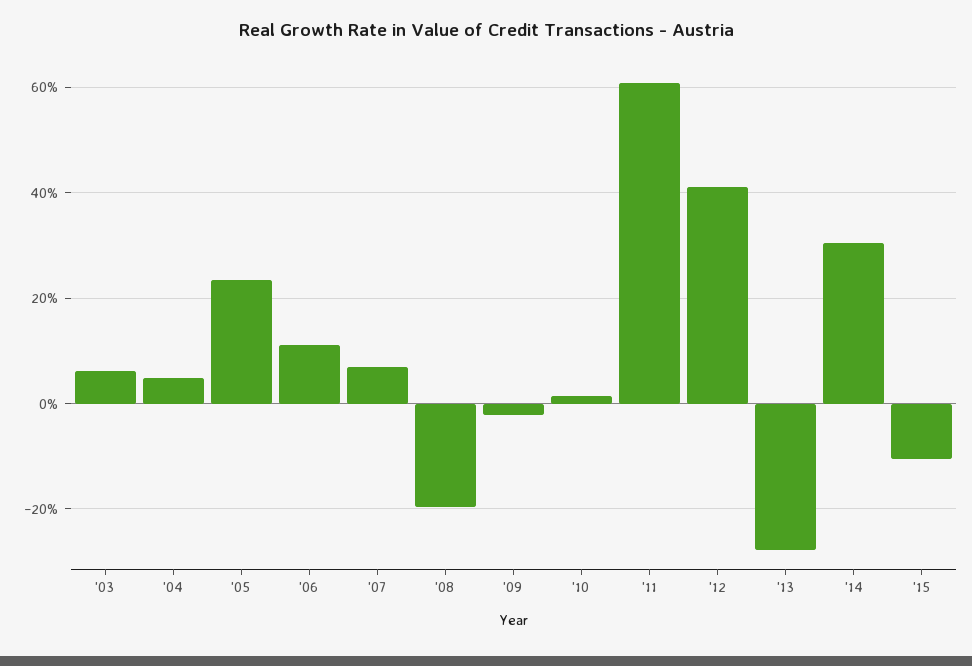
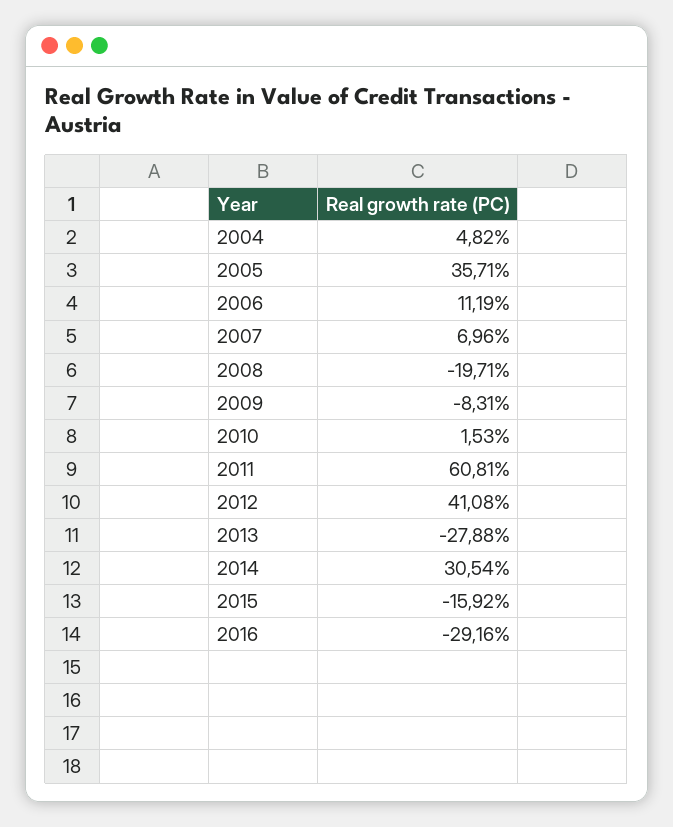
'03: 6 -> none
'05: 24 -> 35.71
'09: -2 -> -8.31
'15: -10 -> -15.92
2016: none -> -29.16

